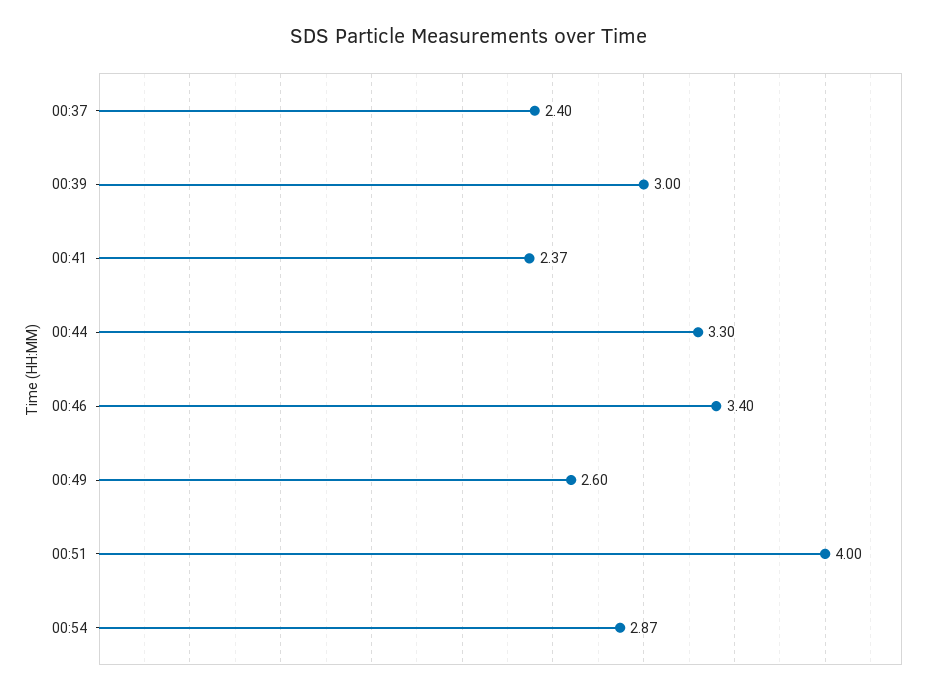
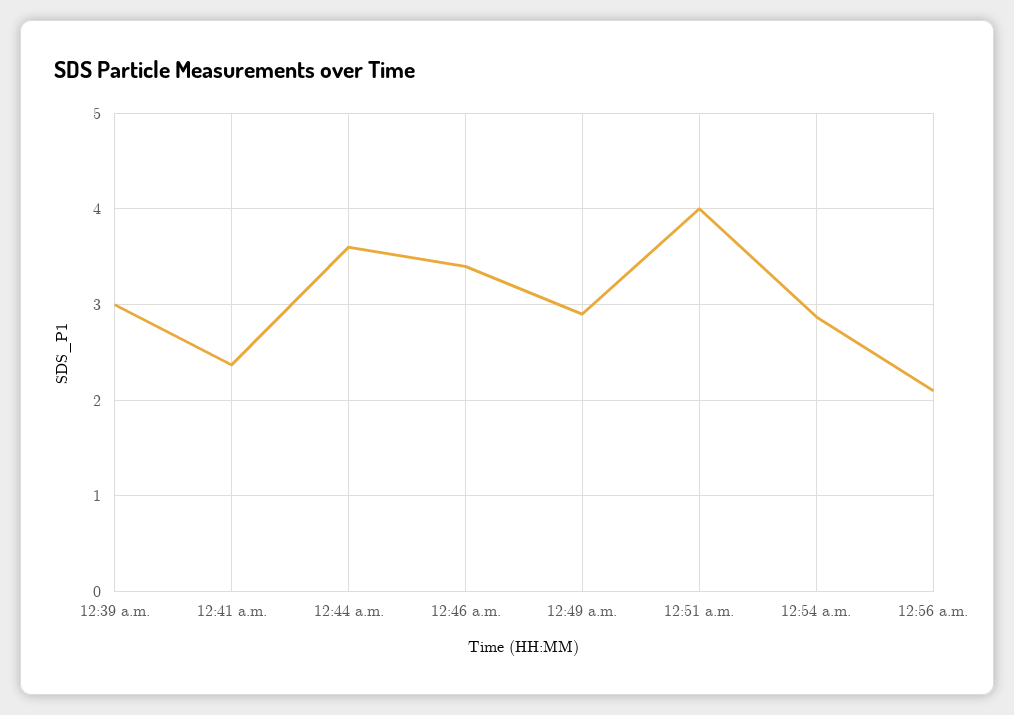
00:37: 2.4 -> none
00:44: 3.3 -> 3.6
00:49: 2.6 -> 2.9
12:56 a.m.: none -> 2.1

